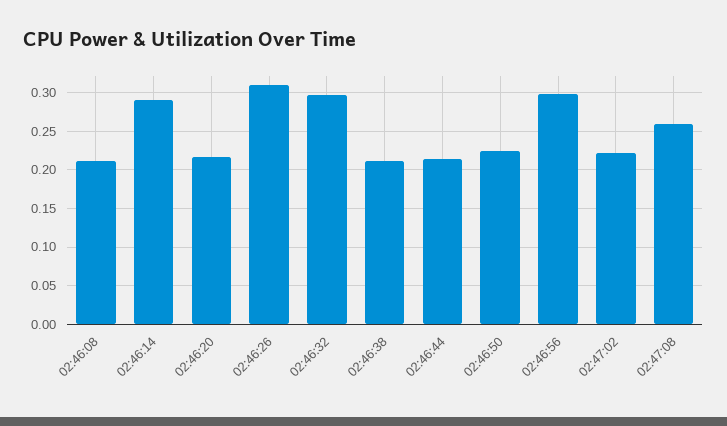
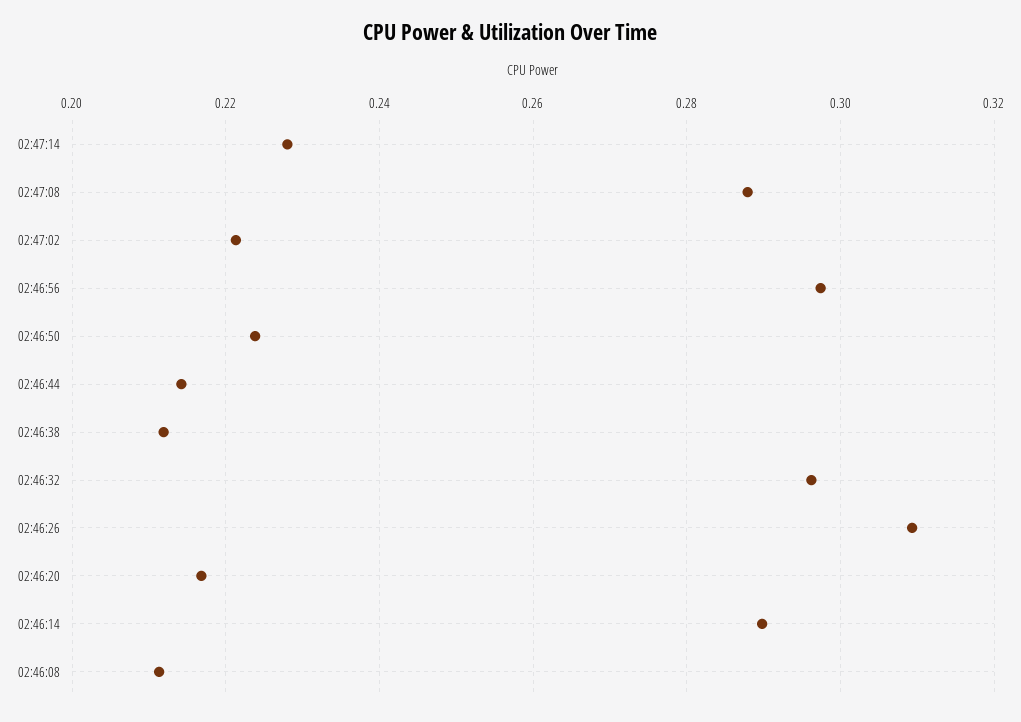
02:47:08: 0.26 -> 0.288
02:47:14: none -> 0.228

